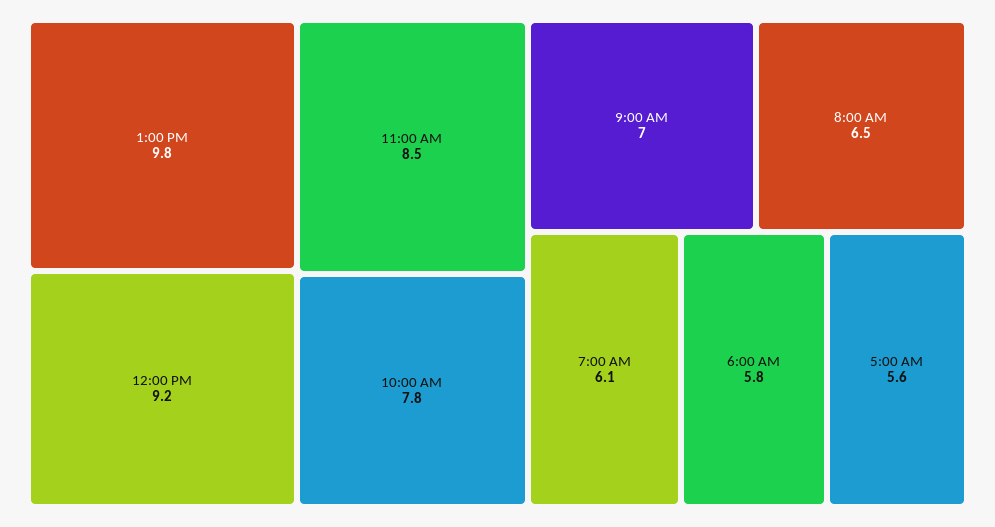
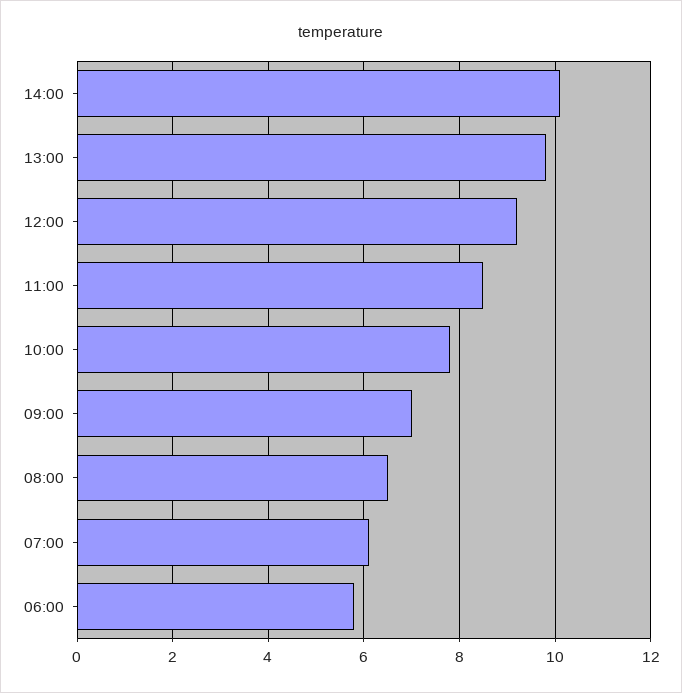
5:00 AM: 5.6 -> none
14:00: none -> 10

